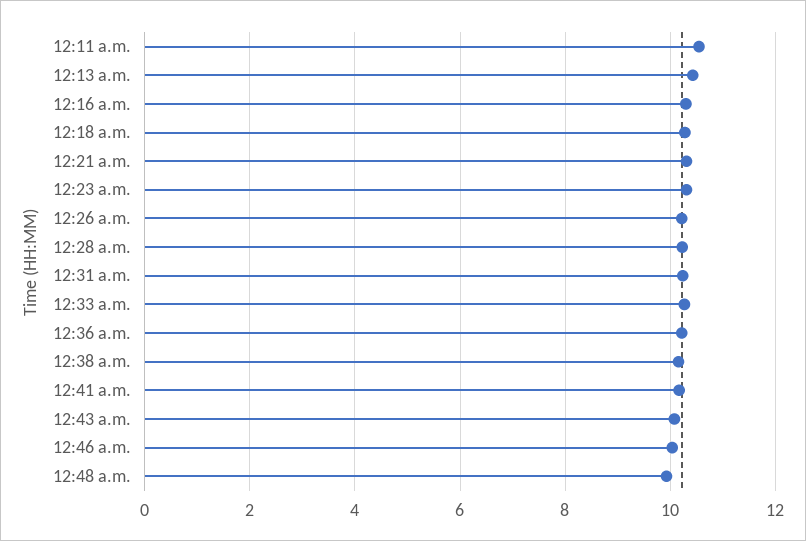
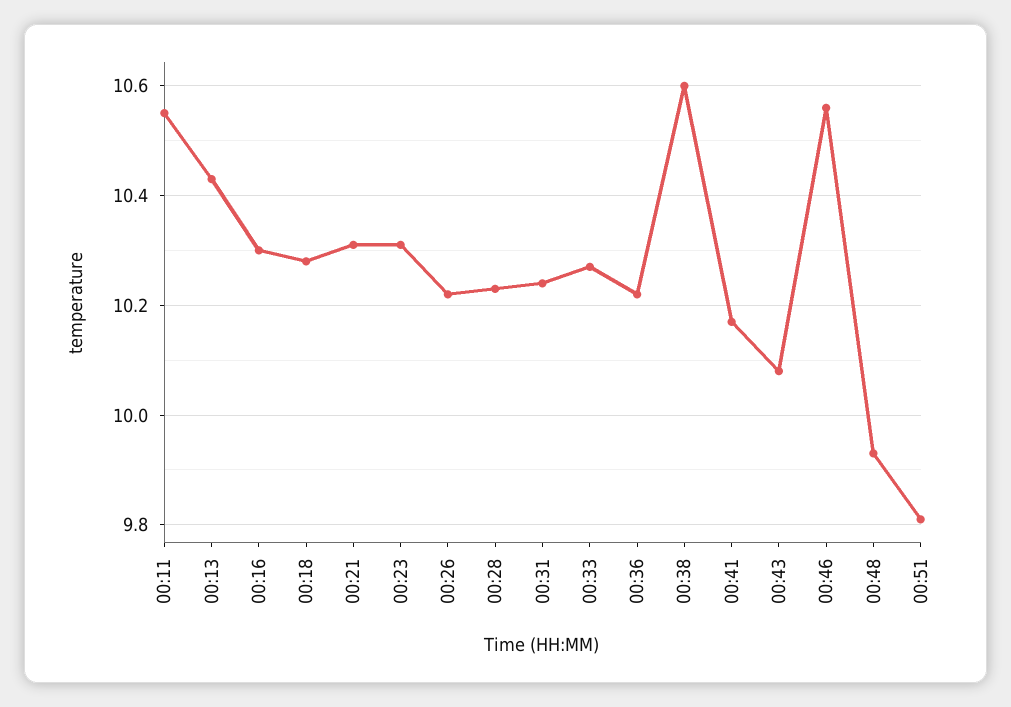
12:38 a.m.: 10.2 -> 10.6
12:46 a.m.: 10 -> 10.55
00:51: none -> 9.8

